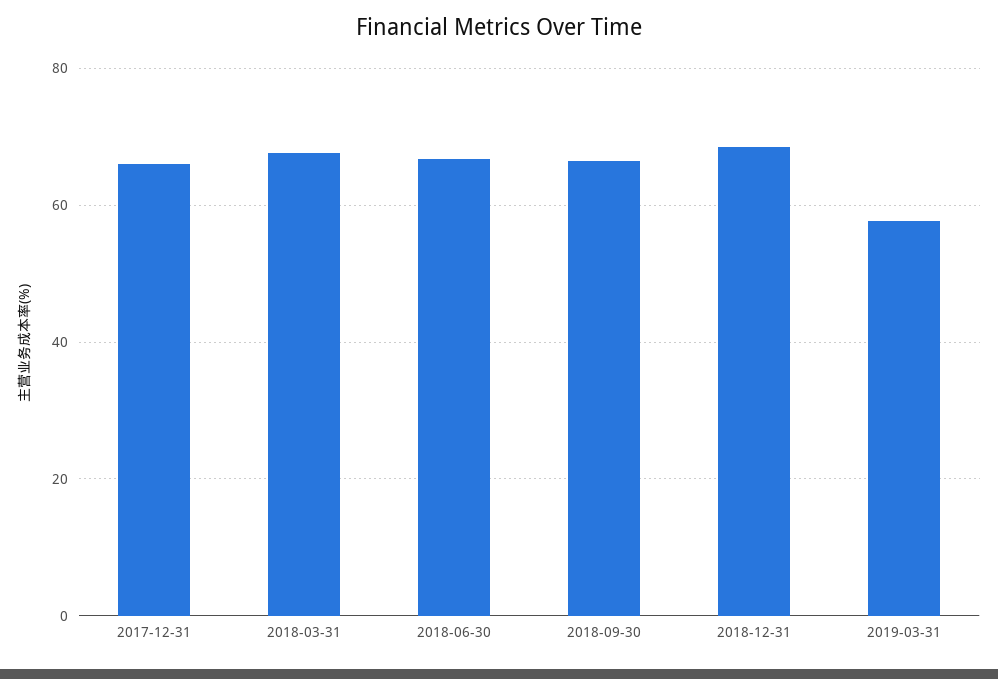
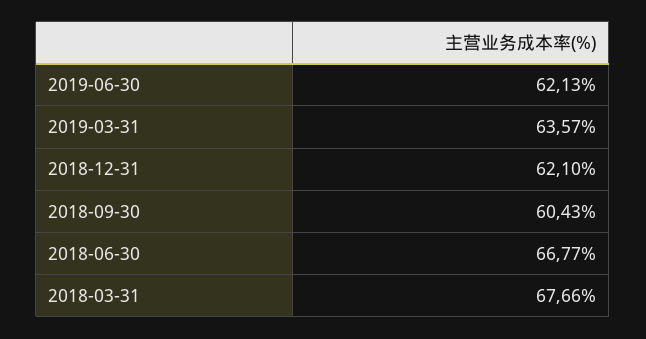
2017-12-31: 66 -> none
2018-09-30: 66 -> 60.43
2018-12-31: 68 -> 62.1
2019-03-31: 58 -> 63.57
2019-06-30: none -> 62.13

